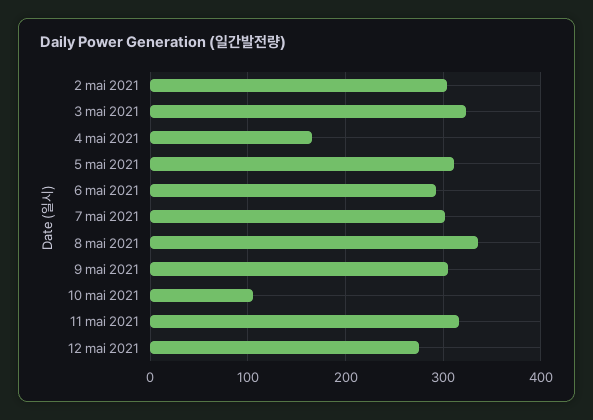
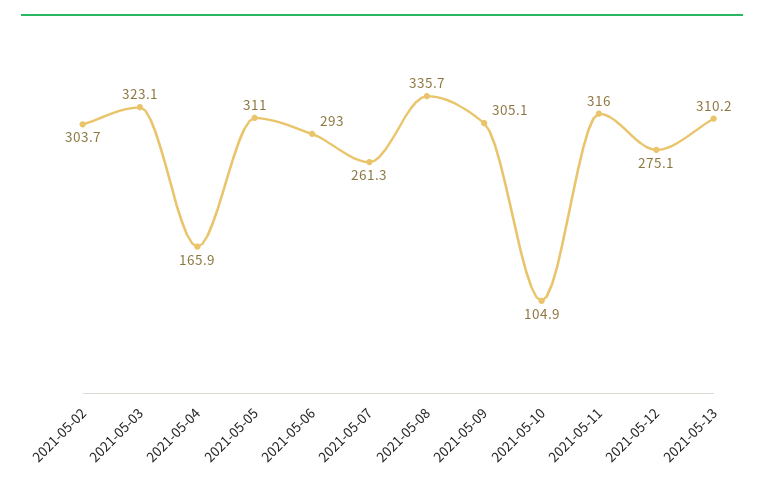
7 mai 2021: 300 -> 261.3
2021-05-13: none -> 310.2

